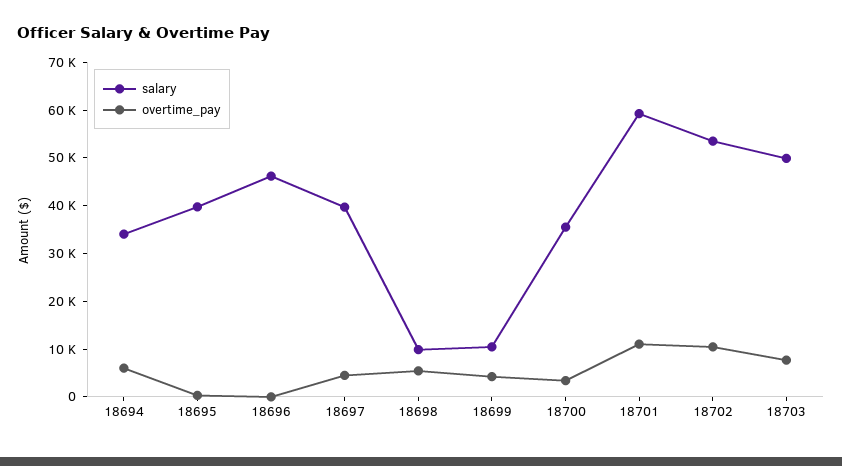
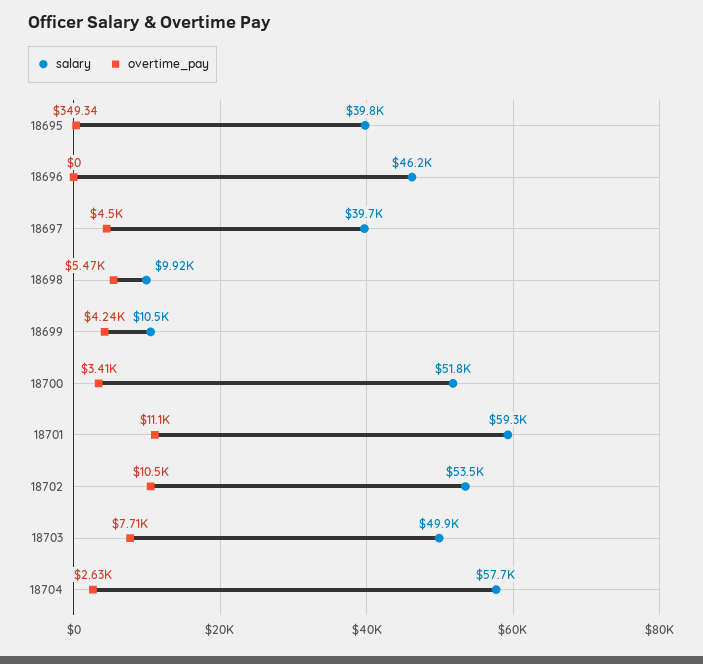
salary, 18694: 34000 -> none
overtime_pay, 18694: 6000 -> none
salary, 18700: 36000 -> 51800
salary, 18704: none -> 57700
overtime_pay, 18704: none -> 2630

